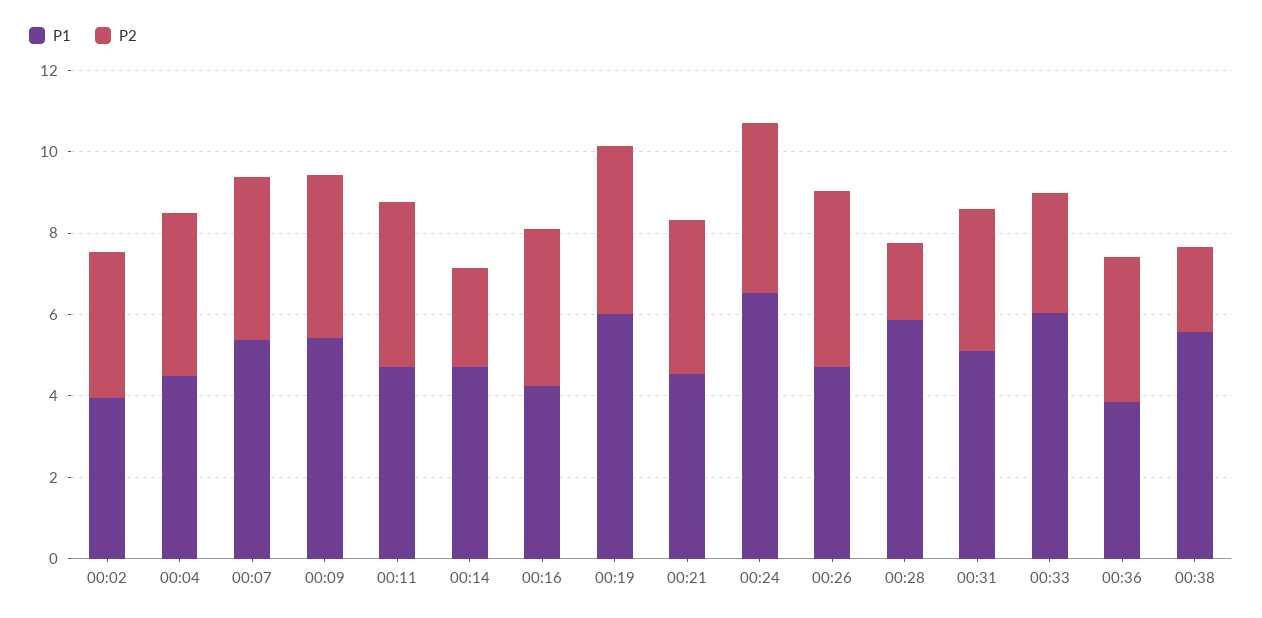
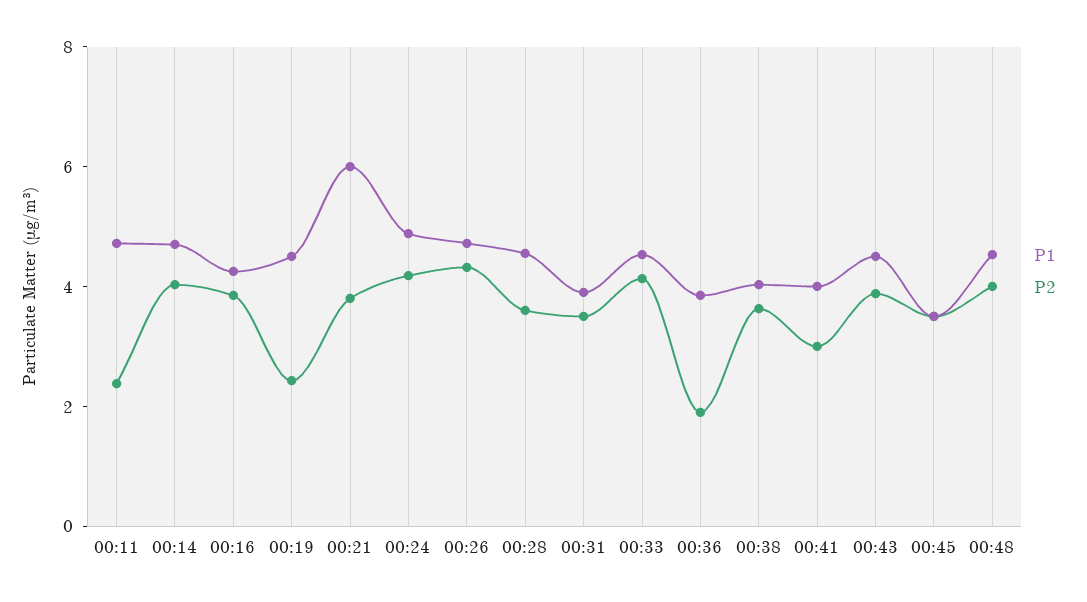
P1, 00:02: 4 -> none
P2, 00:02: 3.5 -> none
P1, 00:04: 4.5 -> none
P2, 00:04: 4 -> none
P1, 00:07: 5.5 -> none
P2, 00:07: 4 -> none
P1, 00:09: 5.5 -> none
P2, 00:09: 4 -> none
P2, 00:11: 4 -> 2.5
P2, 00:14: 2.5 -> 4
P1, 00:19: 6 -> 4.5
P2, 00:19: 4 -> 2.5
P1, 00:21: 4.5 -> 6
P1, 00:24: 6.5 -> 5
P1, 00:28: 6 -> 4.5
P2, 00:28: 2 -> 3.5
P1, 00:31: 5 -> 4
P1, 00:33: 6 -> 4.5
P2, 00:33: 3 -> 4
P2, 00:36: 3.5 -> 2
P1, 00:38: 5.5 -> 4
P2, 00:38: 2 -> 3.5
P1, 00:41: none -> 4
P2, 00:41: none -> 3
P1, 00:43: none -> 4.5
P2, 00:43: none -> 4
P1, 00:45: none -> 3.5
P2, 00:45: none -> 3.5
P1, 00:48: none -> 4.5
P2, 00:48: none -> 4

